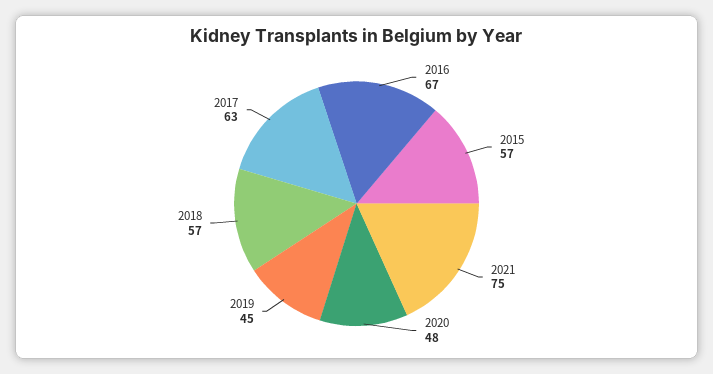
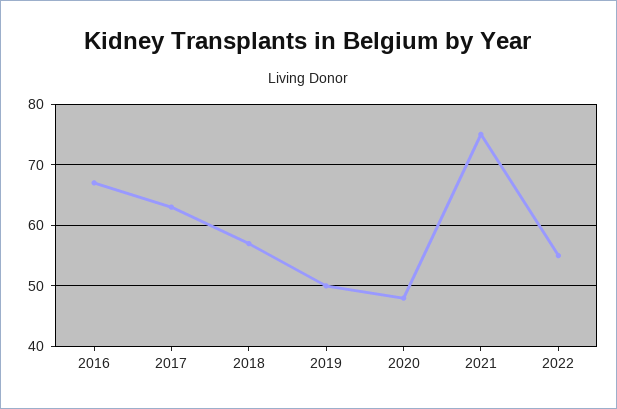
2015: 57 -> none
2019: 45 -> 50
2022: none -> 55

